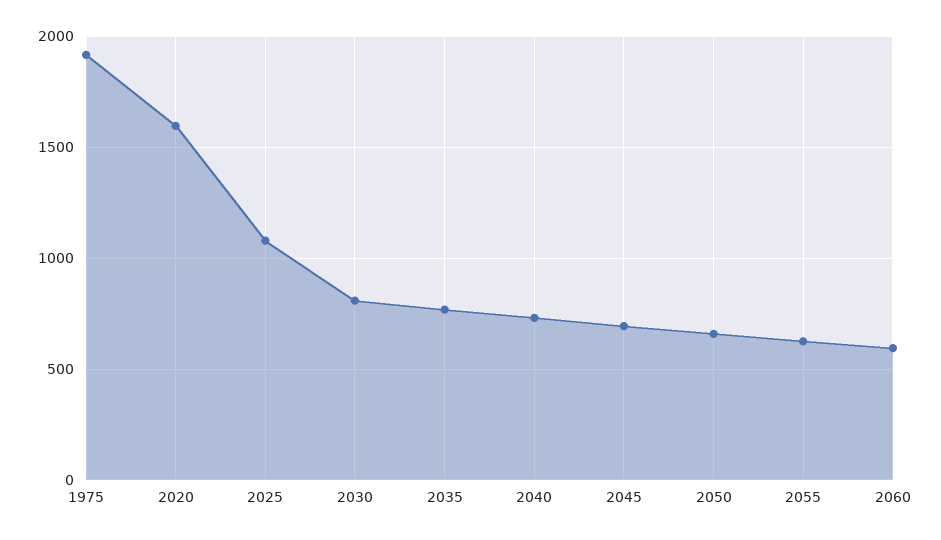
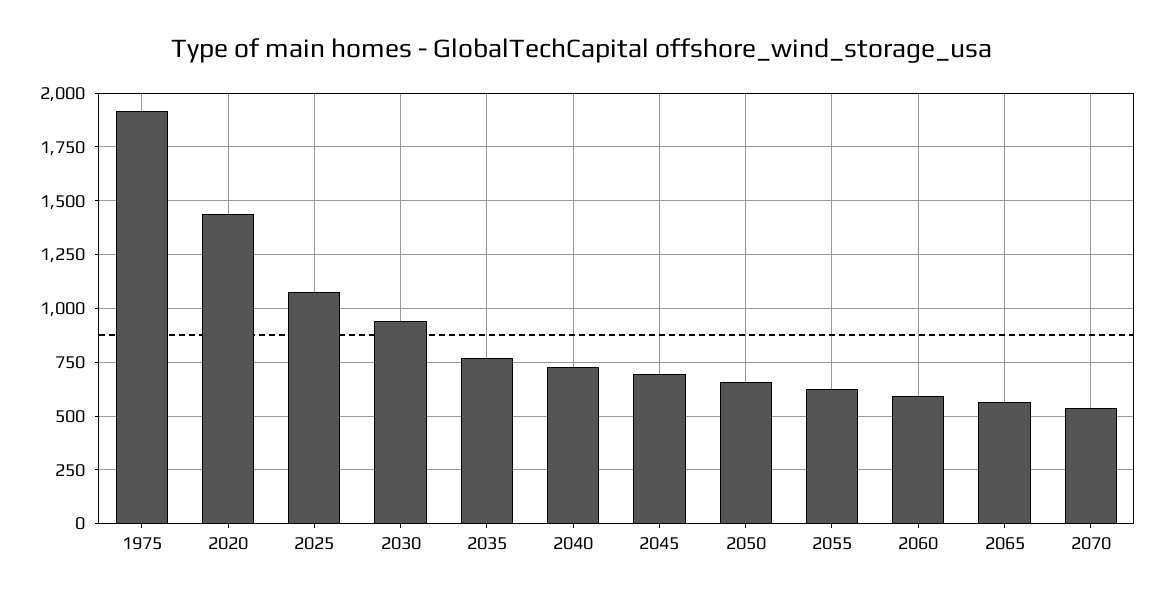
2020: 1600 -> 1450
2030: 800 -> 950
2065: none -> 550
2070: none -> 550

